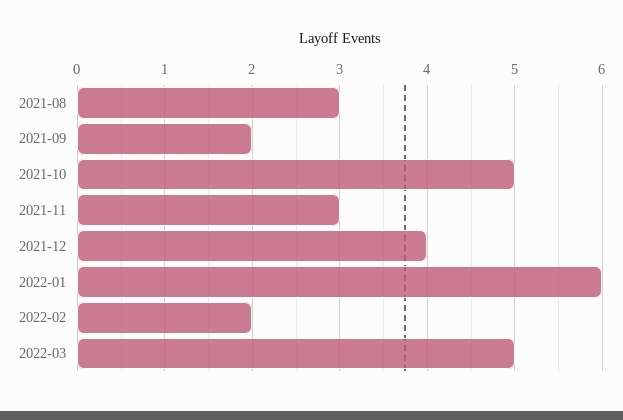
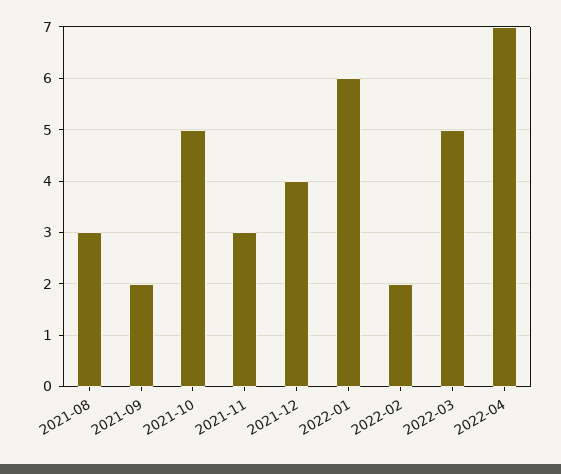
2022-04: none -> 7

